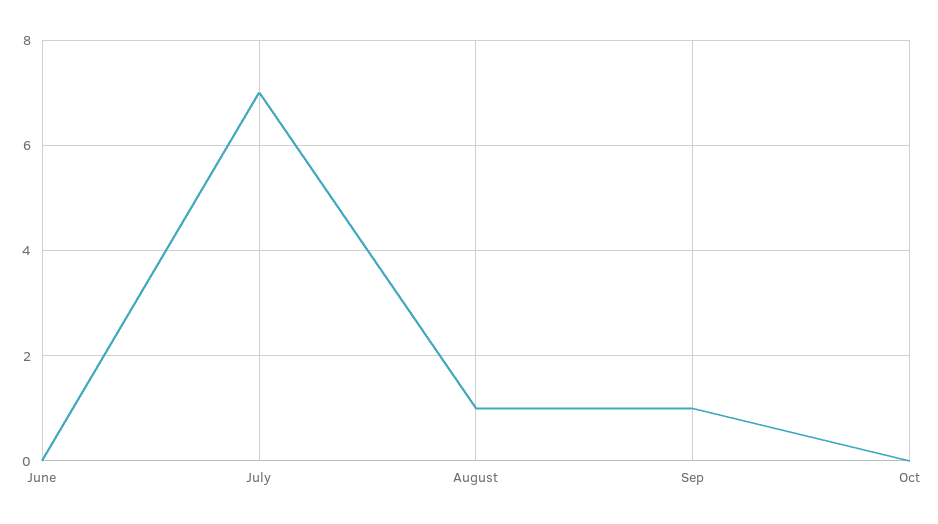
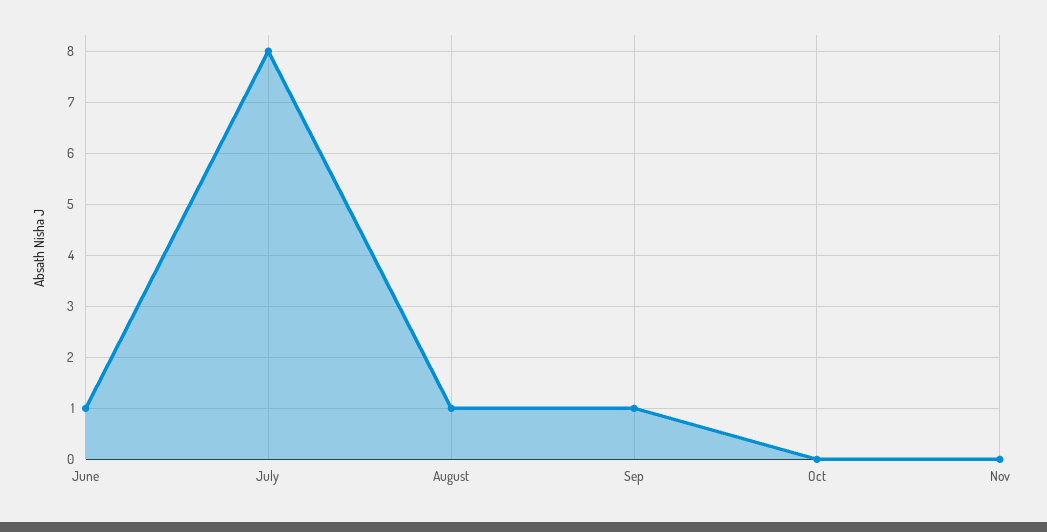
June: 0 -> 1
July: 7 -> 8
Nov: none -> 0

